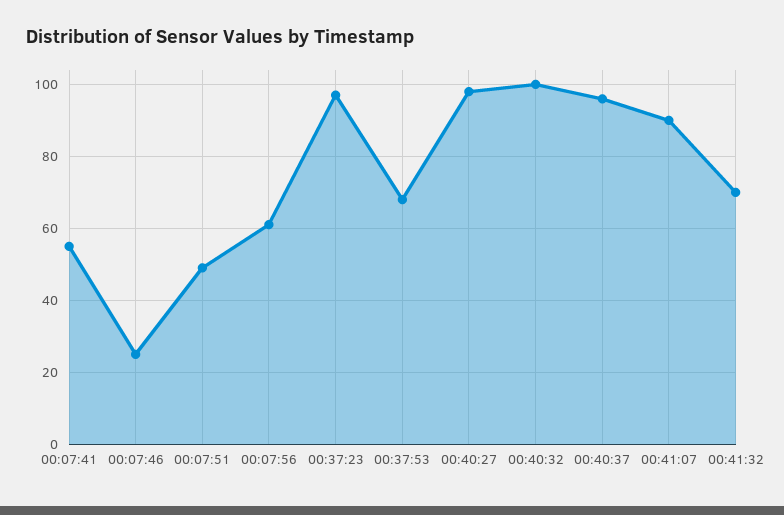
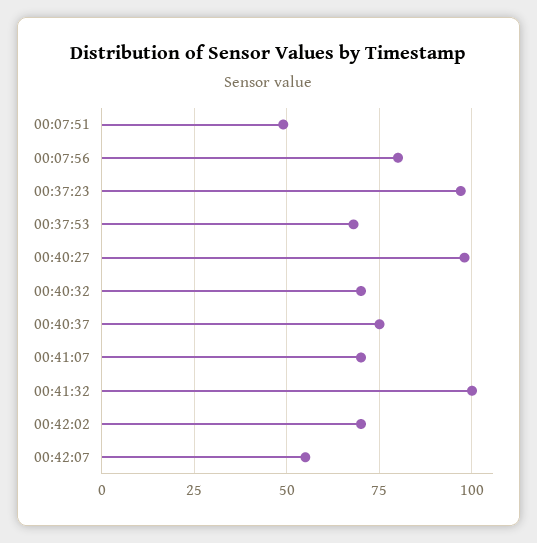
00:07:41: 55 -> none
00:07:46: 25 -> none
00:07:56: 60 -> 80
00:40:32: 100 -> 70
00:40:37: 95 -> 75
00:41:07: 90 -> 70
00:41:32: 70 -> 100
00:42:02: none -> 70
00:42:07: none -> 55

